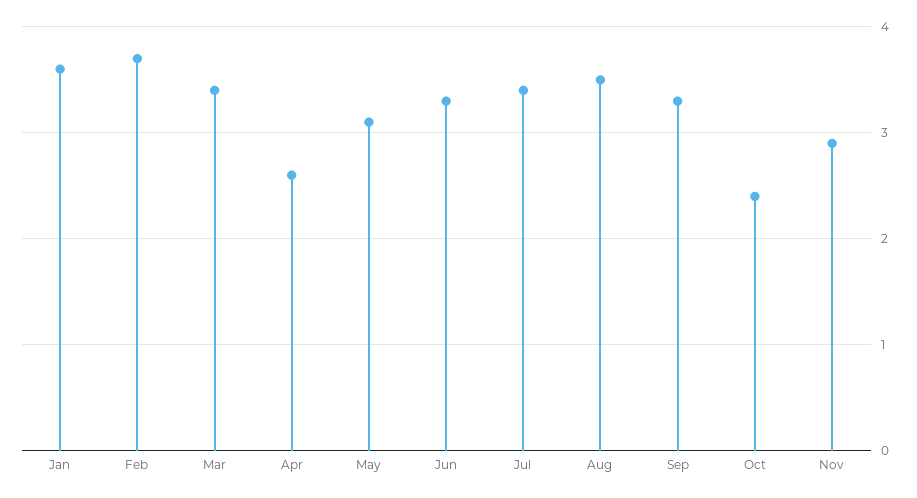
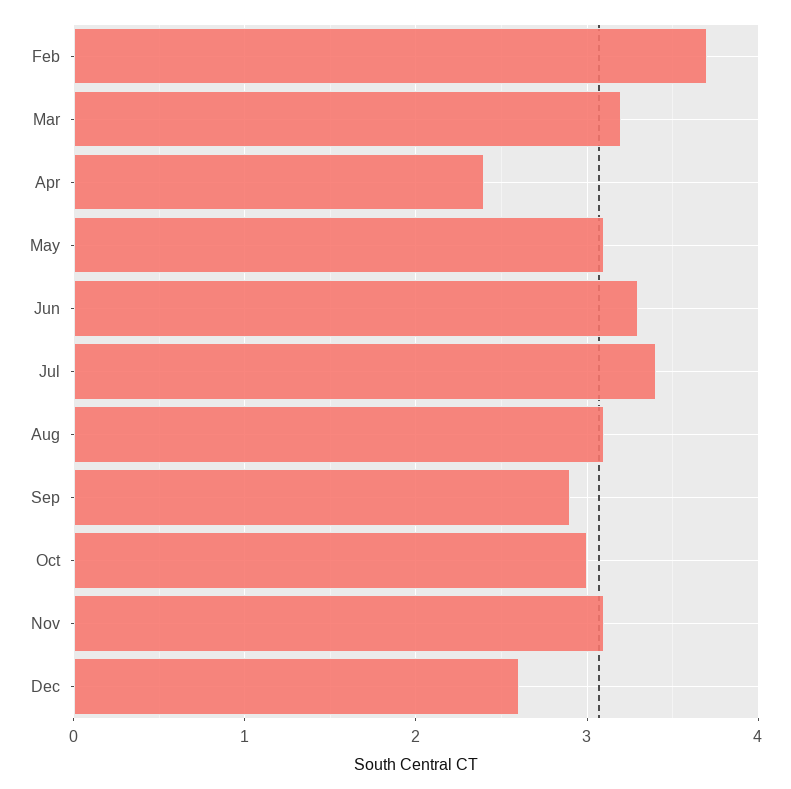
Jan: 3.6 -> none
Mar: 3.4 -> 3.2
Apr: 2.6 -> 2.4
Aug: 3.5 -> 3.1
Sep: 3.3 -> 2.9
Oct: 2.4 -> 3
Nov: 2.9 -> 3.1
Dec: none -> 2.6

